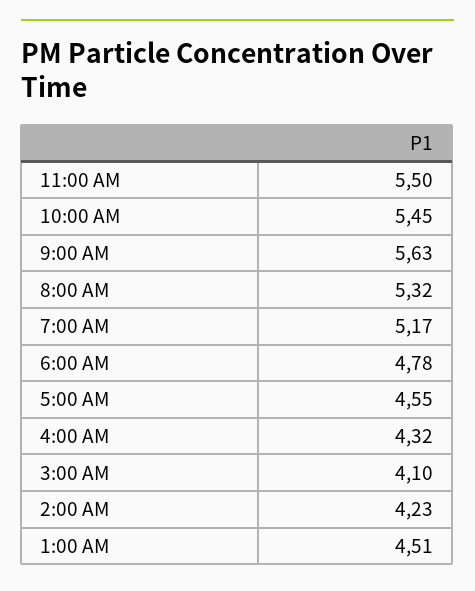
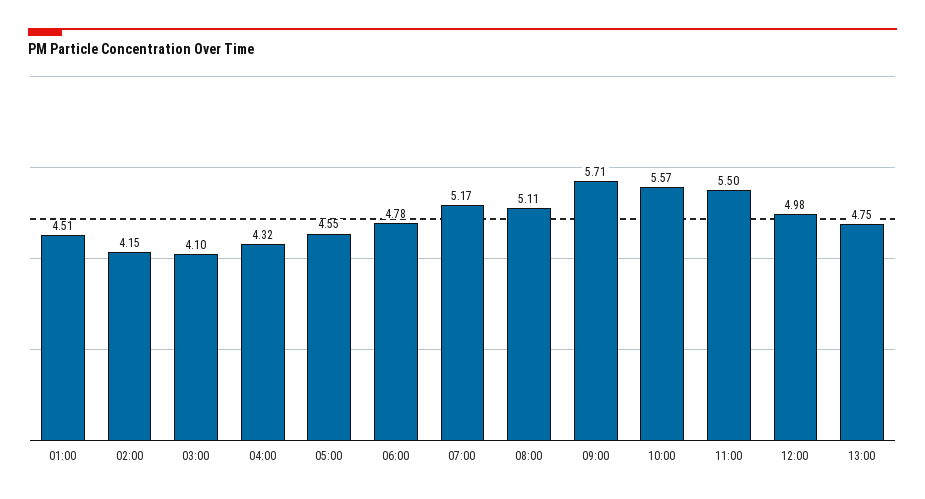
10:00 AM: 5.45 -> 5.57
9:00 AM: 5.63 -> 5.71
8:00 AM: 5.32 -> 5.11
2:00 AM: 4.23 -> 4.15
12:00: none -> 4.98
13:00: none -> 4.75

